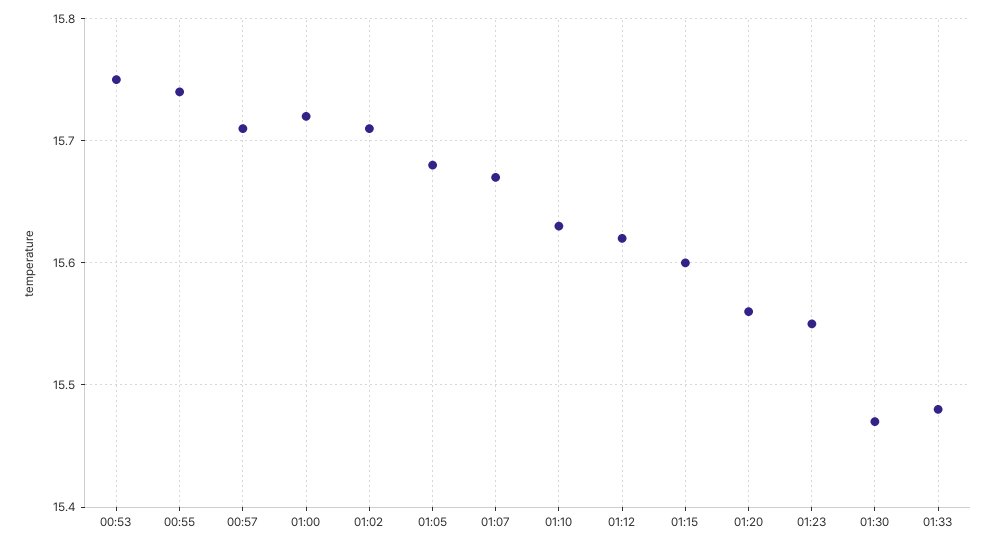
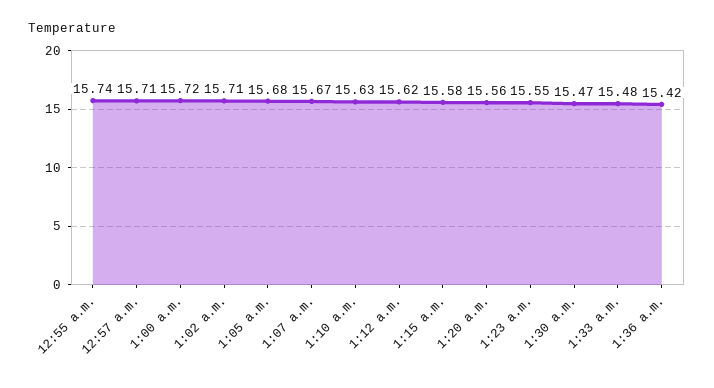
00:53: 15.75 -> none
01:15: 15.6 -> 15.58
1:36 a.m.: none -> 15.42

